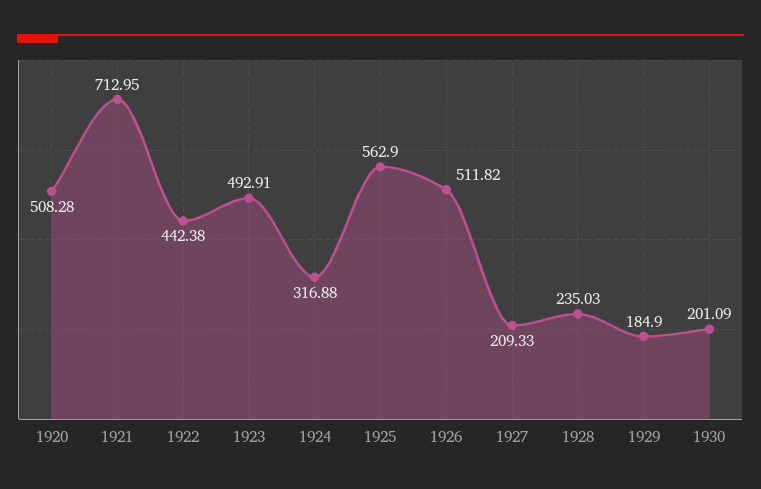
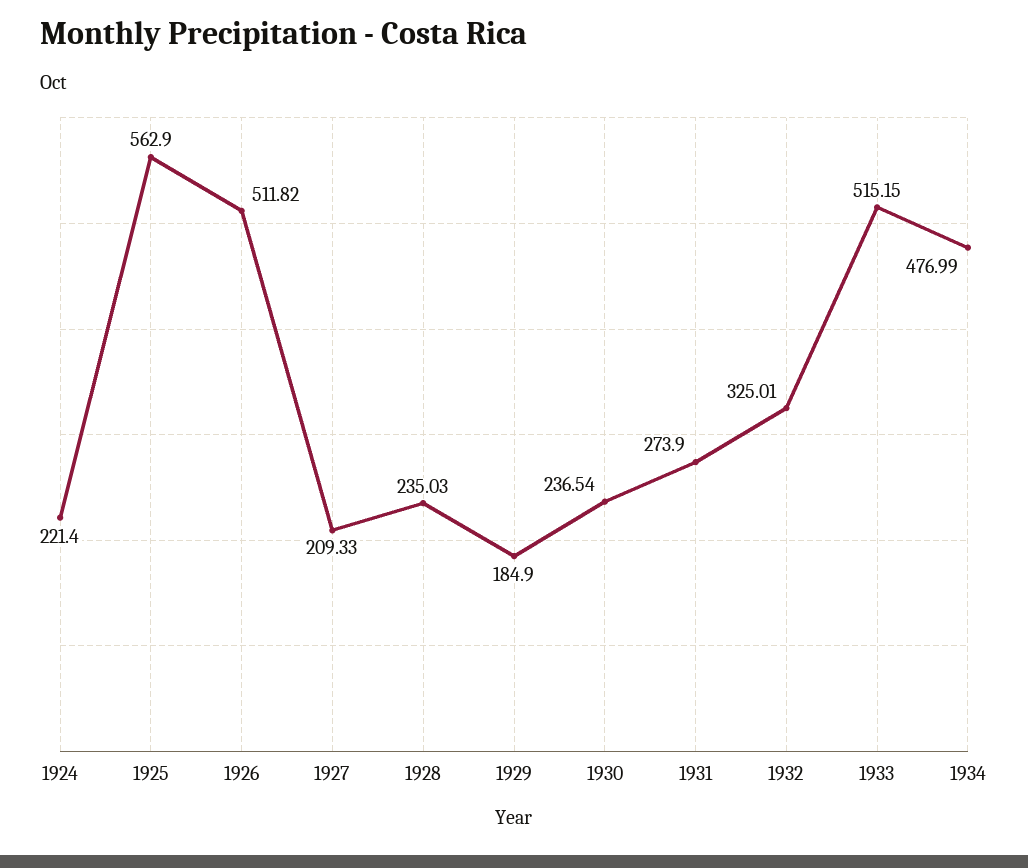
1920: 508.28 -> none
1921: 712.95 -> none
1922: 442.38 -> none
1923: 492.91 -> none
1924: 316.88 -> 221.4
1930: 201.09 -> 236.54
1931: none -> 273.9
1932: none -> 325.01
1933: none -> 515.15
1934: none -> 476.99

